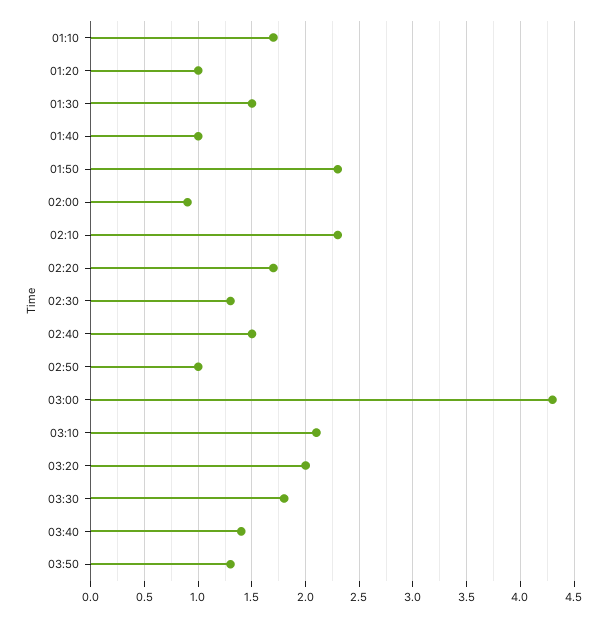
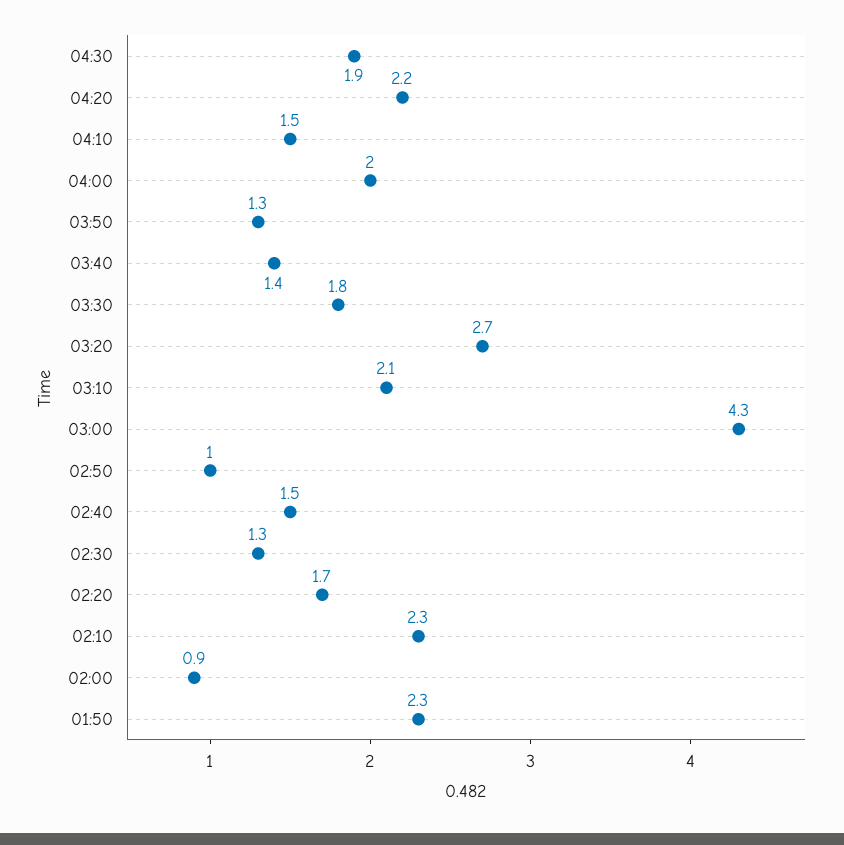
01:10: 1.7 -> none
01:20: 1 -> none
01:30: 1.5 -> none
01:40: 1 -> none
03:20: 2 -> 2.7
04:30: none -> 1.9
04:20: none -> 2.2
04:10: none -> 1.5
04:00: none -> 2

